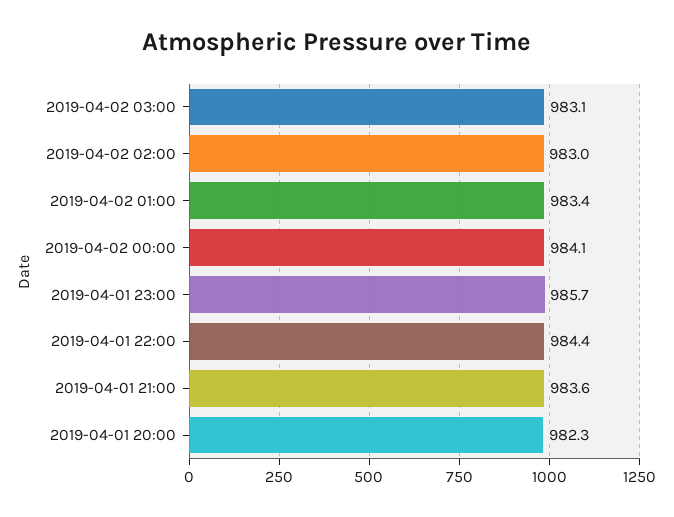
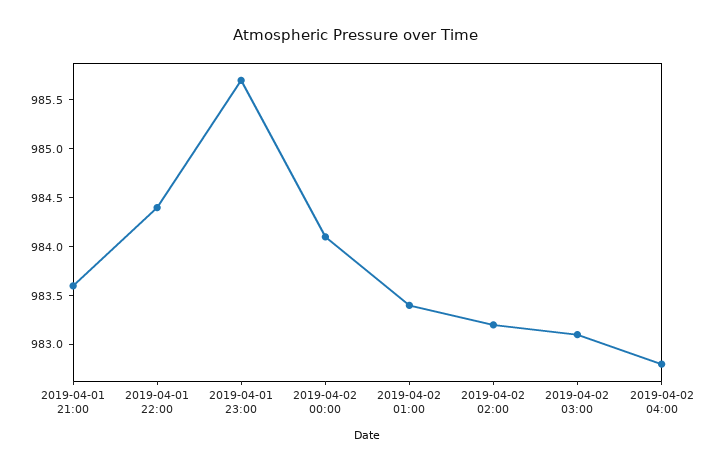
2019-04-02 02:00: 983 -> 983.2
2019-04-01 20:00: 982.3 -> none
2019-04-02 04:00: none -> 982.8

